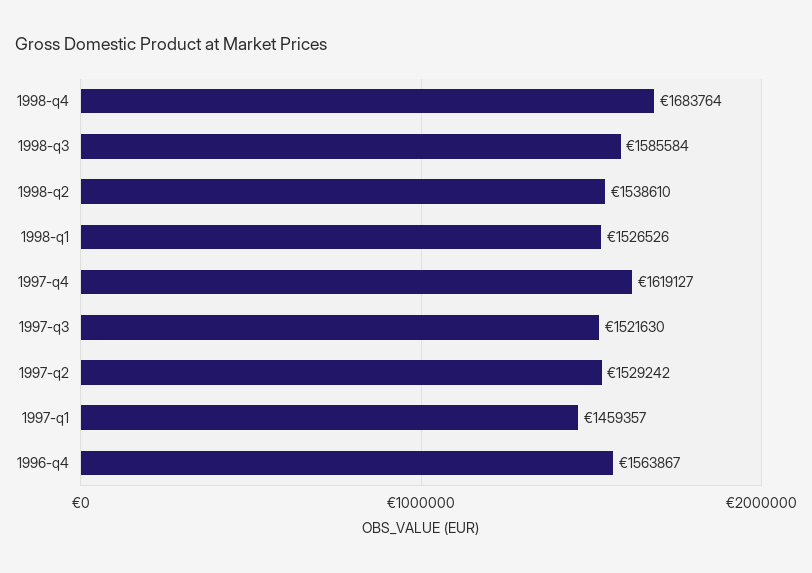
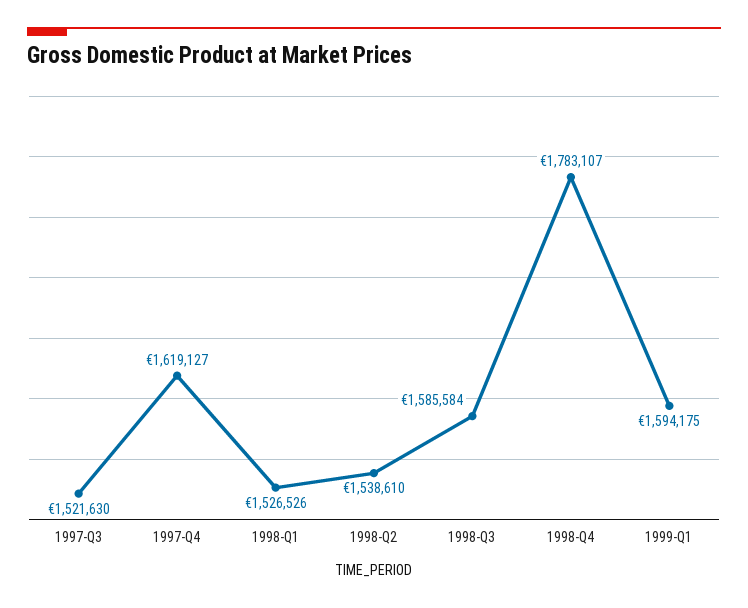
1998-q4: 1683764 -> 1783107
1997-q2: 1529242 -> none
1997-q1: 1459357 -> none
1996-q4: 1563867 -> none
1999-Q1: none -> 1594175

